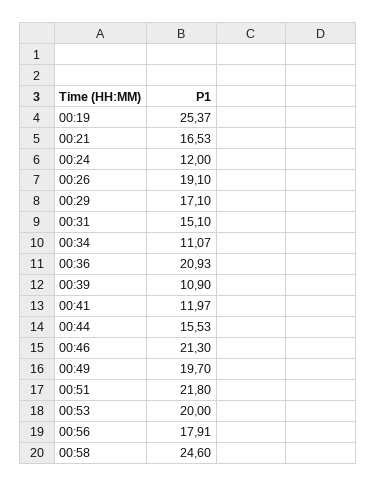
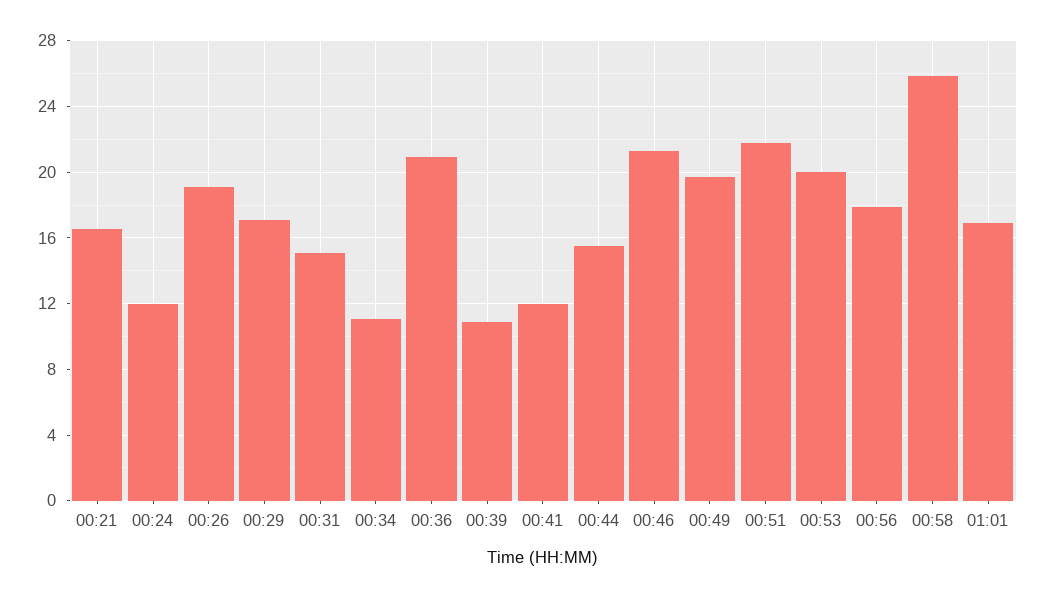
00:19: 25.37 -> none
00:58: 24.6 -> 26
01:01: none -> 17

